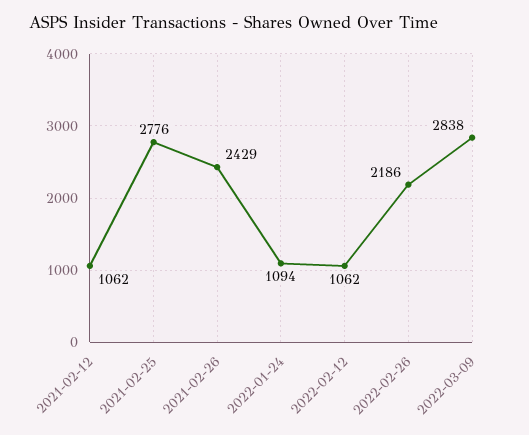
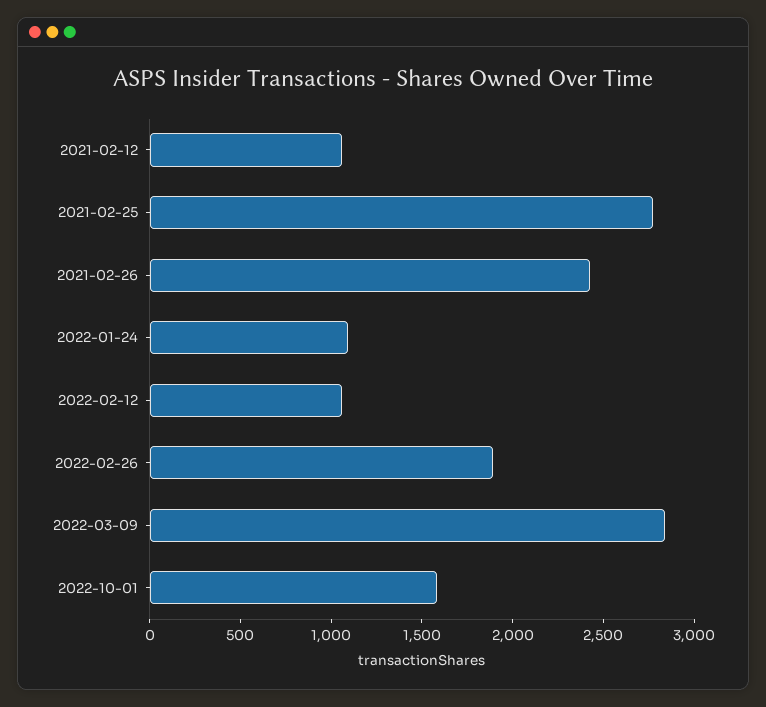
2022-02-26: 2186 -> 1900
2022-10-01: none -> 1600

